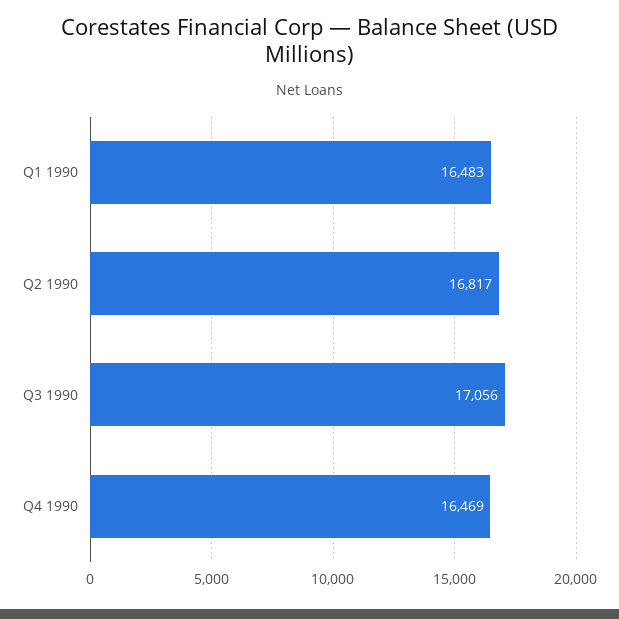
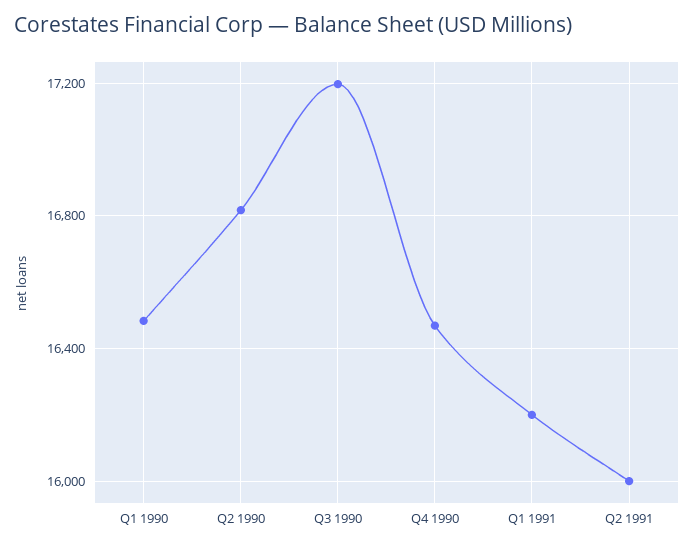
Q3 1990: 17056 -> 17200
Q1 1991: none -> 16200
Q2 1991: none -> 16000

